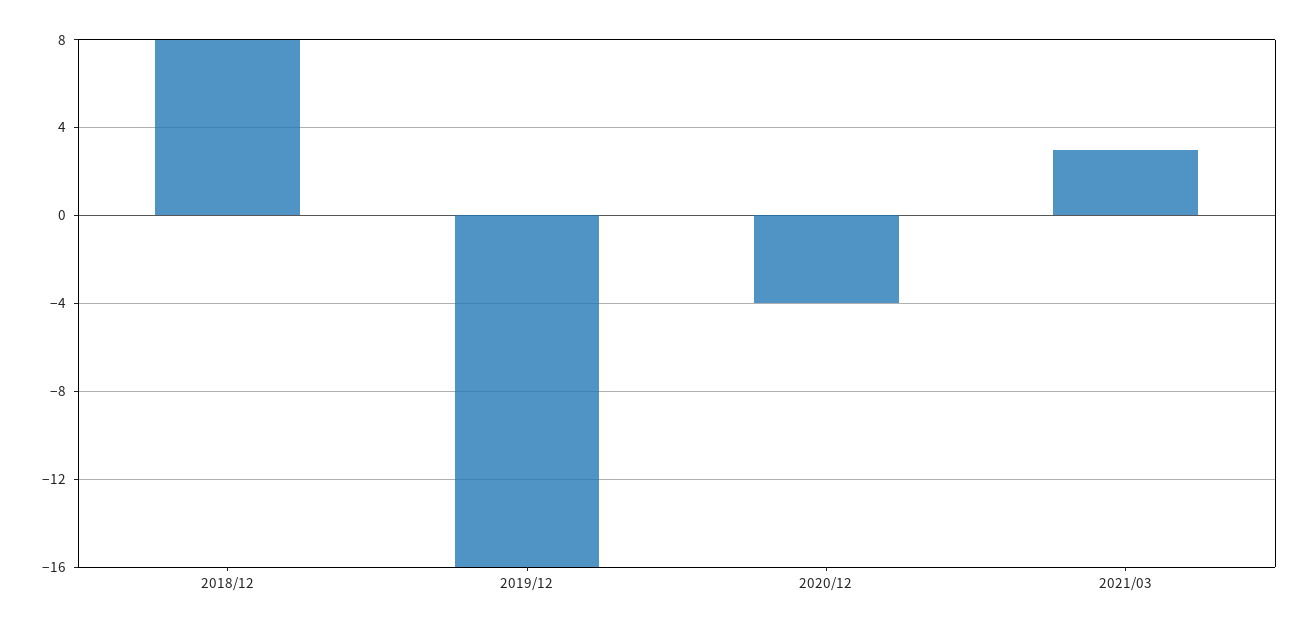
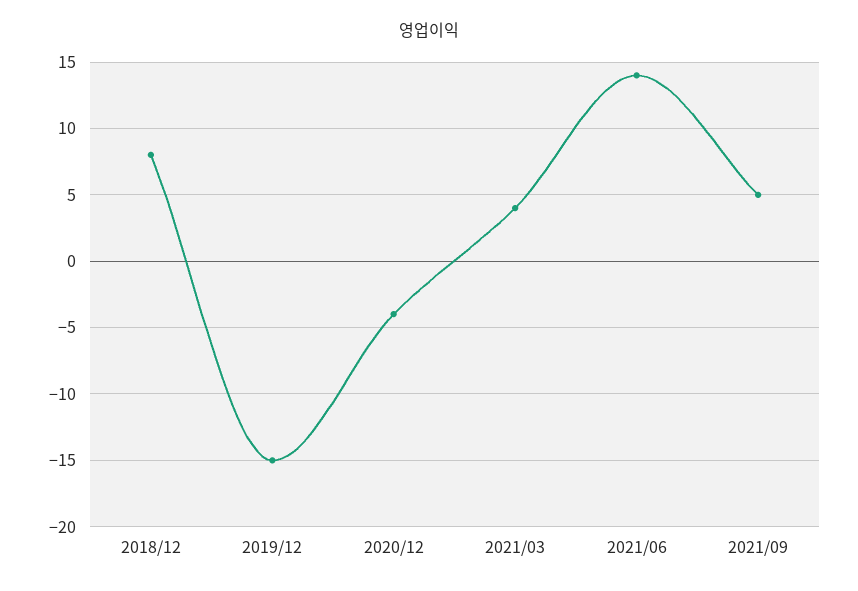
2019/12: -16 -> -15
2021/03: 3 -> 4
2021/06: none -> 14
2021/09: none -> 5

